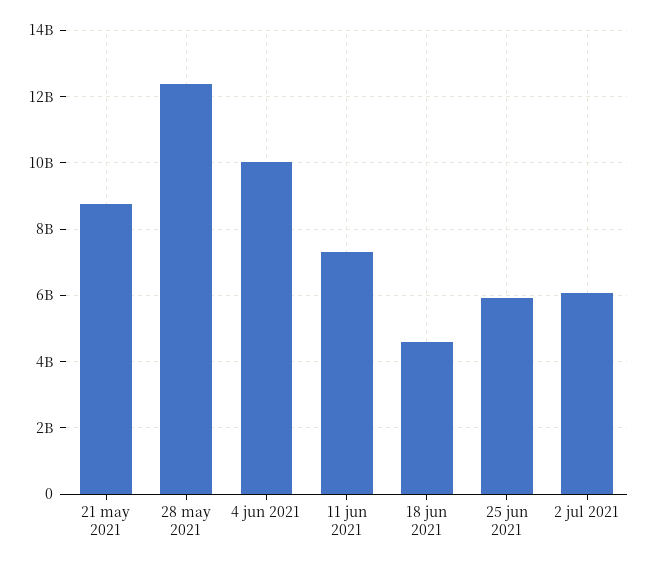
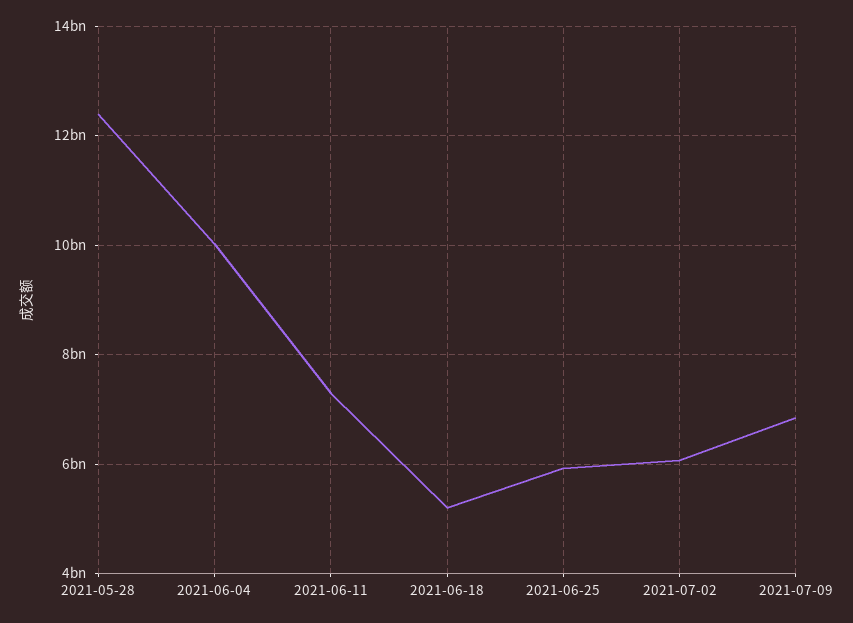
21 may 2021: 8800000000 -> none
18 jun 2021: 4600000000 -> 5200000000
2021-07-09: none -> 6800000000

